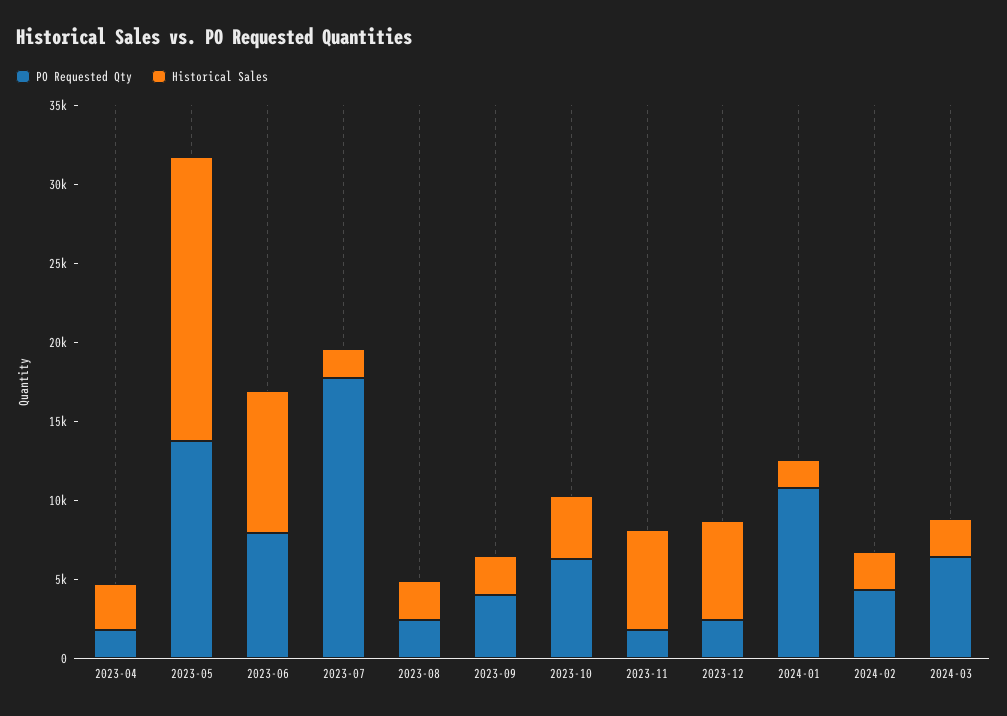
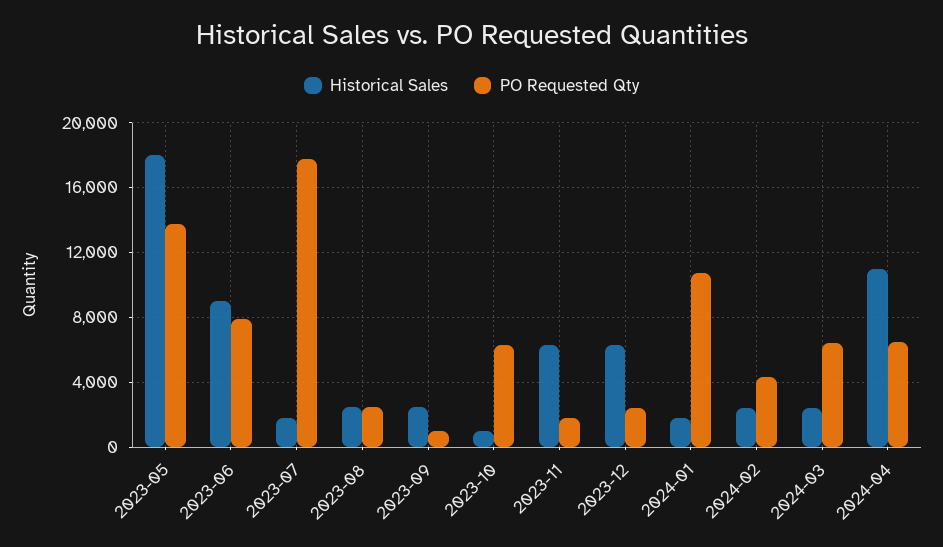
PO Requested Qty, 2023-04: 2000 -> none
Historical Sales, 2023-04: 3000 -> none
PO Requested Qty, 2023-09: 4000 -> 1000
Historical Sales, 2023-10: 4000 -> 1000
Historical Sales, 2024-04: none -> 11000
PO Requested Qty, 2024-04: none -> 6500

